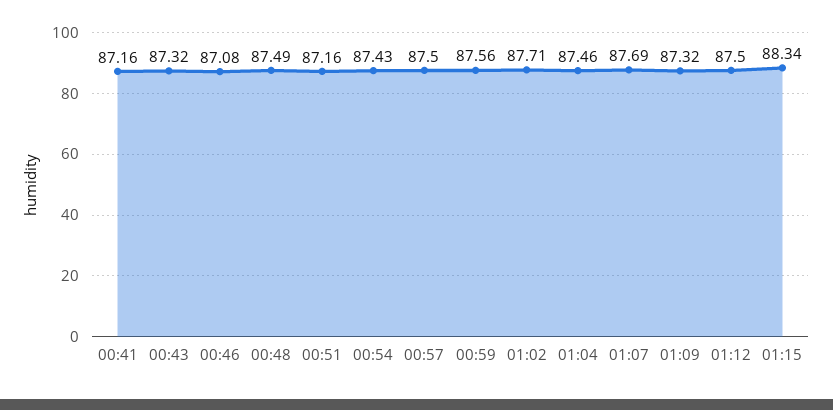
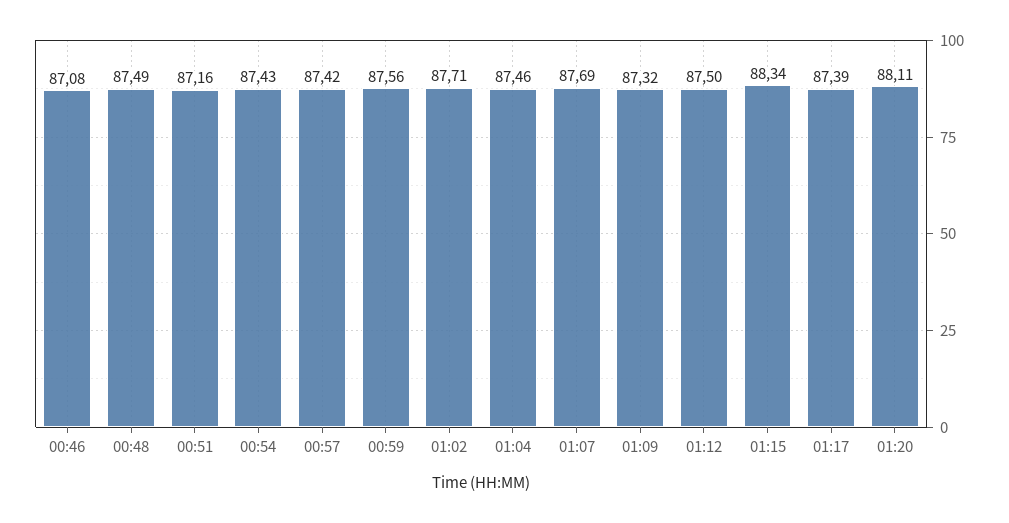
00:41: 87.16 -> none
00:43: 87.32 -> none
00:57: 87.5 -> 87.42
01:17: none -> 87.39
01:20: none -> 88.11

